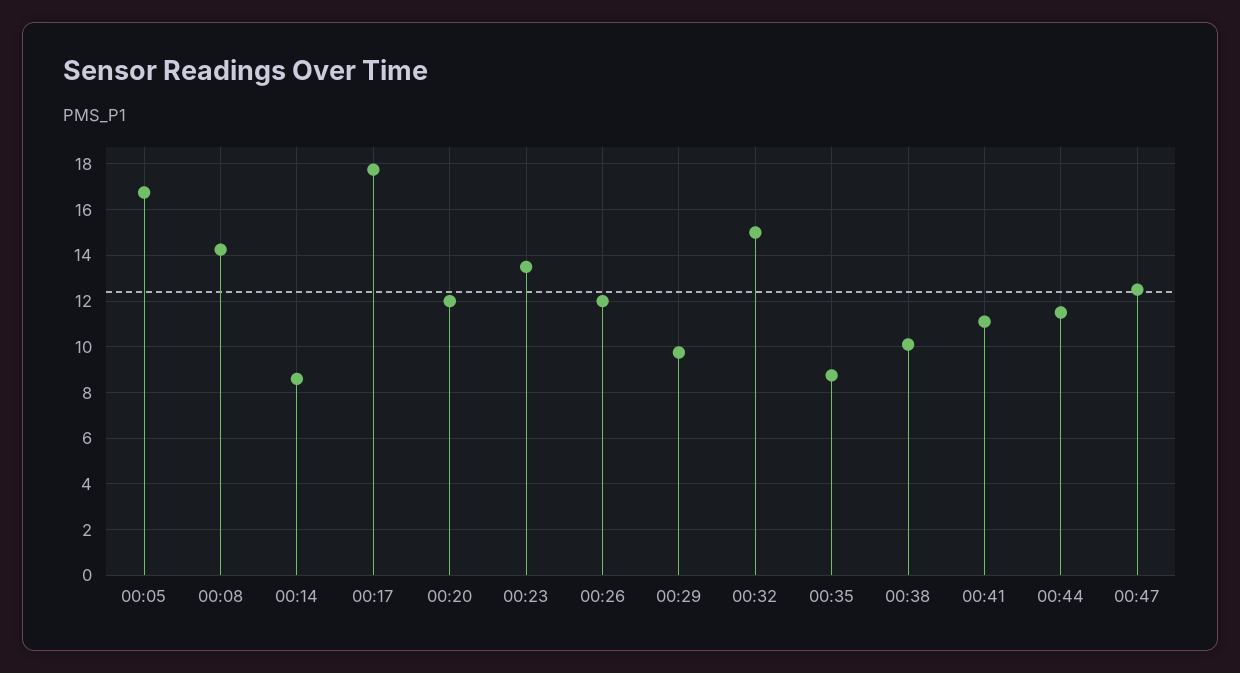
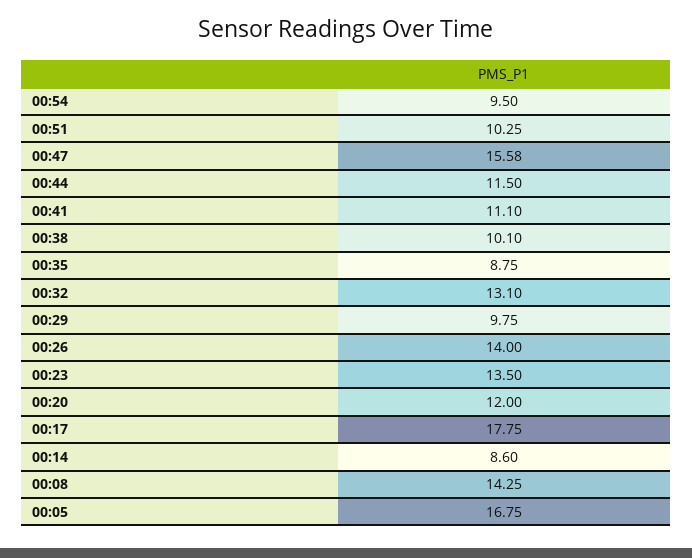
00:26: 12 -> 14
00:32: 15 -> 13.1
00:47: 12.5 -> 15.58
00:54: none -> 9.5
00:51: none -> 10.25

